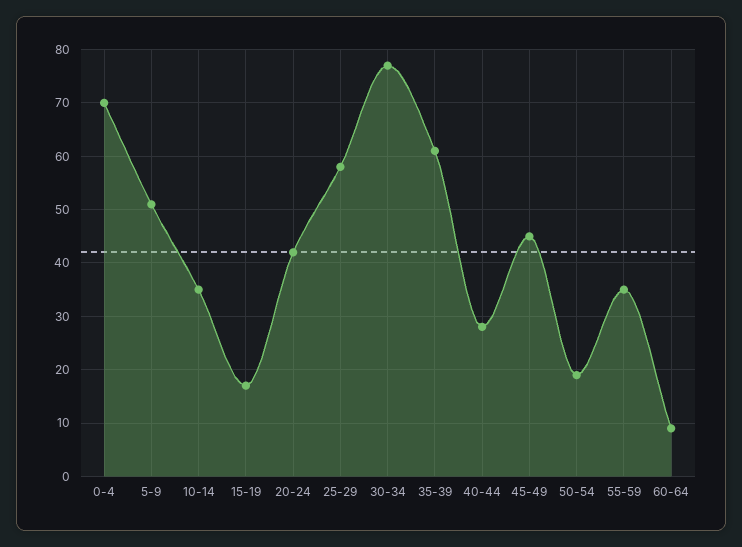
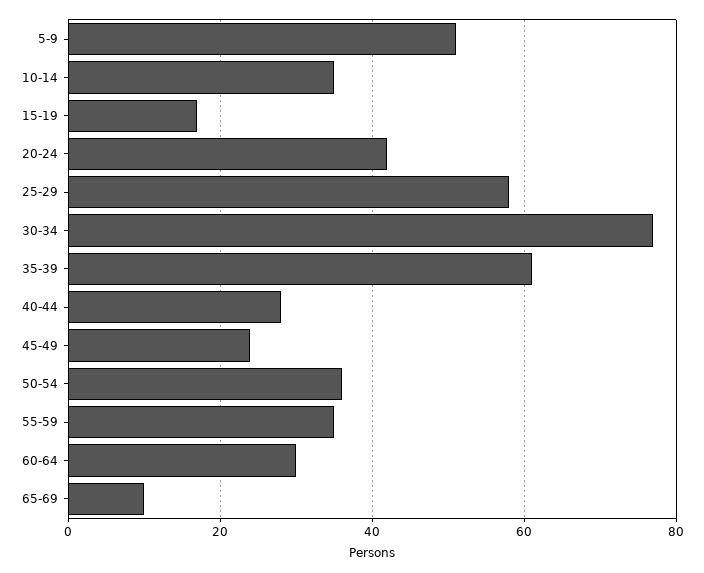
0-4: 70 -> none
45-49: 45 -> 25
50-54: 20 -> 35
60-64: 10 -> 30
65-69: none -> 10

